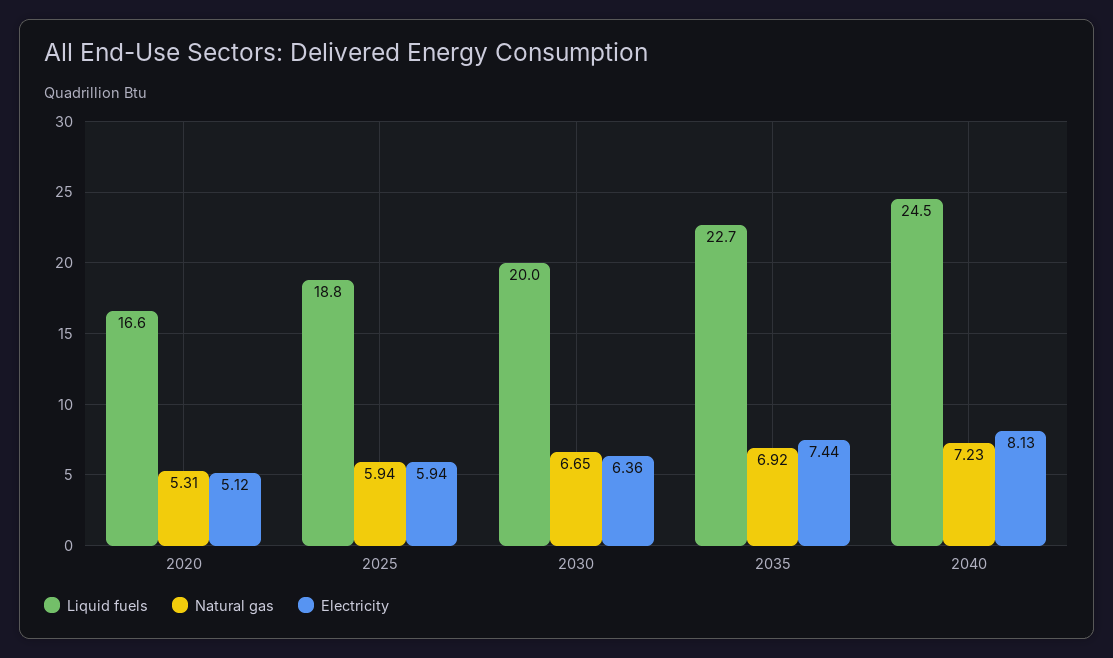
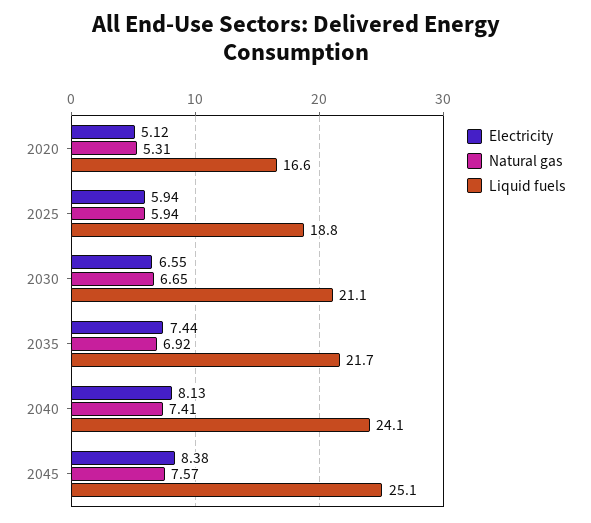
Liquid fuels, 2030: 20 -> 21.1
Electricity, 2030: 6.36 -> 6.55
Liquid fuels, 2035: 22.7 -> 21.7
Liquid fuels, 2040: 24.5 -> 24.1
Natural gas, 2040: 7.23 -> 7.41
Electricity, 2045: none -> 8.38
Natural gas, 2045: none -> 7.57
Liquid fuels, 2045: none -> 25.1

